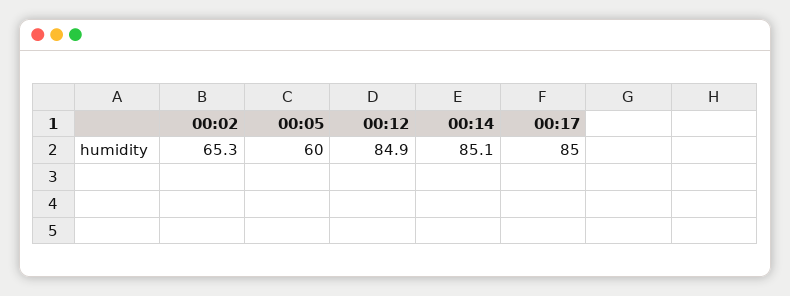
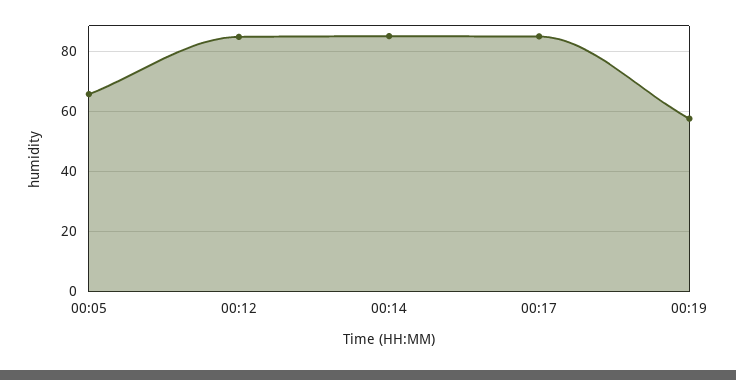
00:02: 65.3 -> none
00:05: 60 -> 66
00:19: none -> 58

